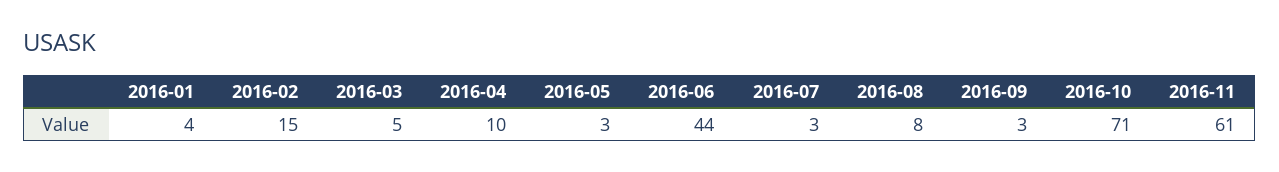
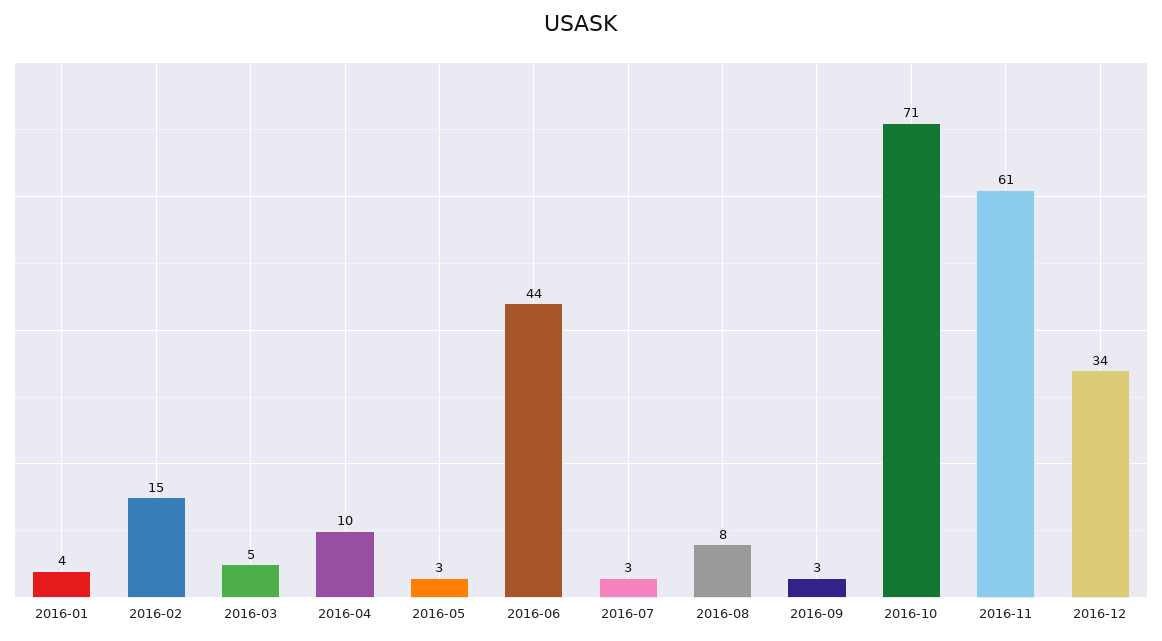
2016-12: none -> 34

